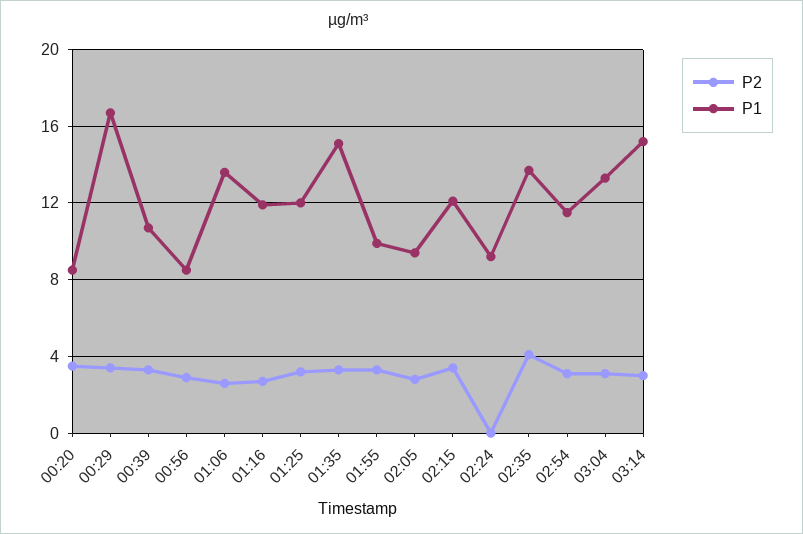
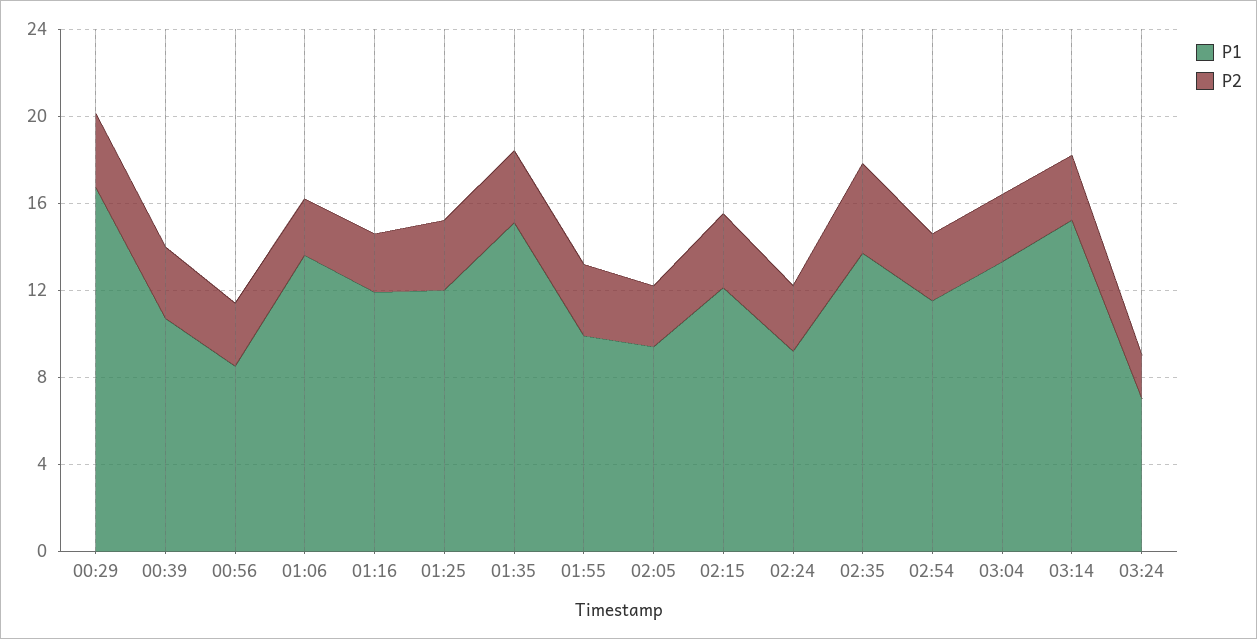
P2, 00:20: 3.5 -> none
P1, 00:20: 8.5 -> none
P2, 02:24: 0 -> 3
P1, 03:24: none -> 7
P2, 03:24: none -> 2

